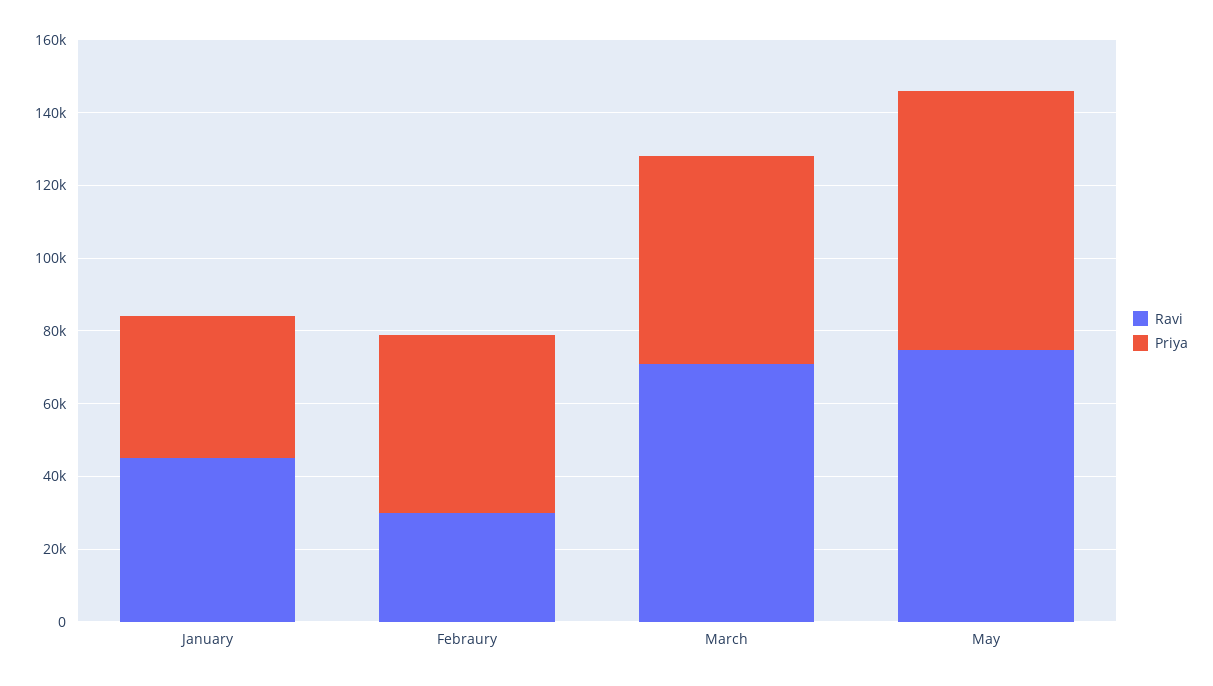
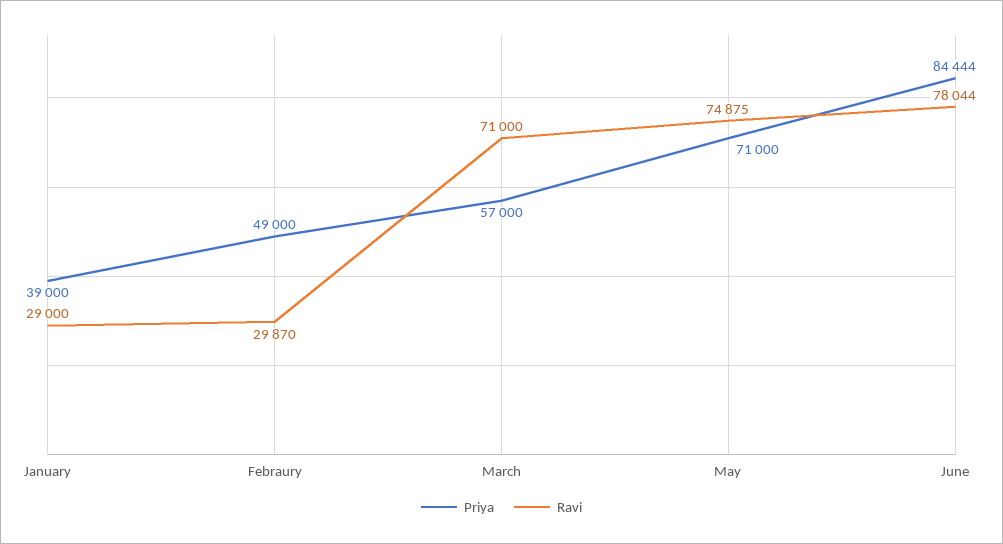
Ravi, January: 45000 -> 29000
Priya, June: none -> 84444
Ravi, June: none -> 78044

